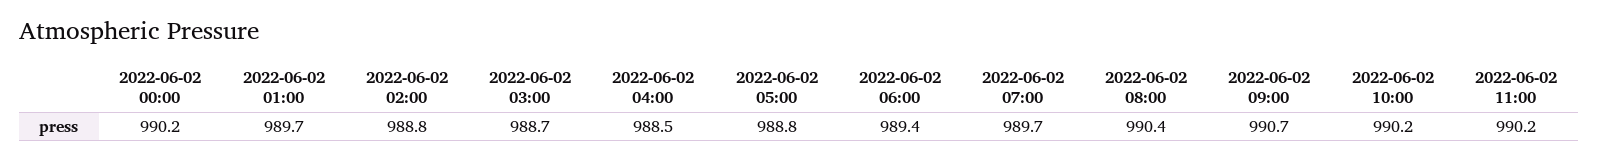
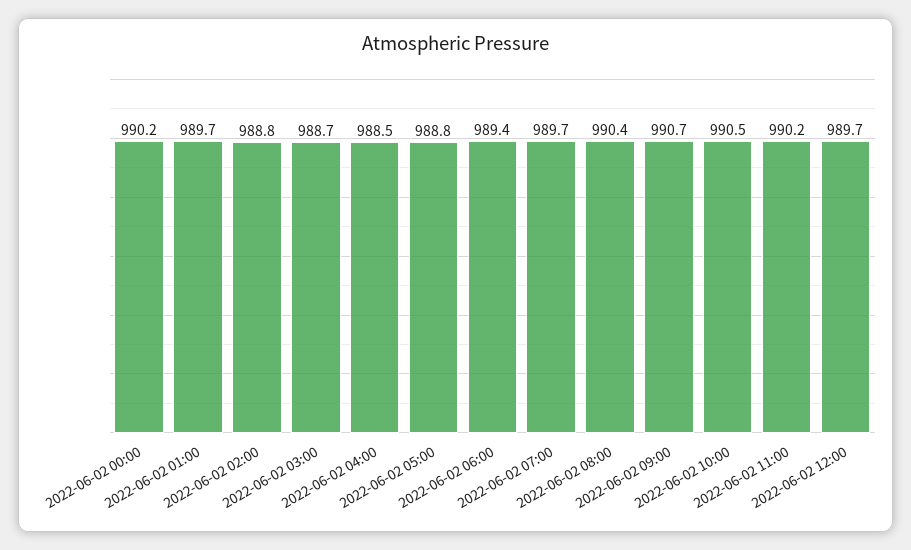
2022-06-02 10:00: 990.2 -> 990.5
2022-06-02 12:00: none -> 989.7

